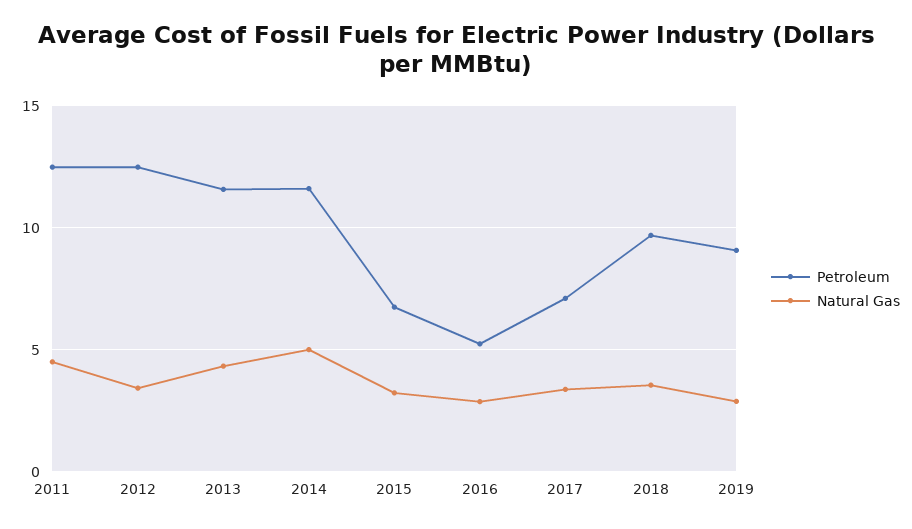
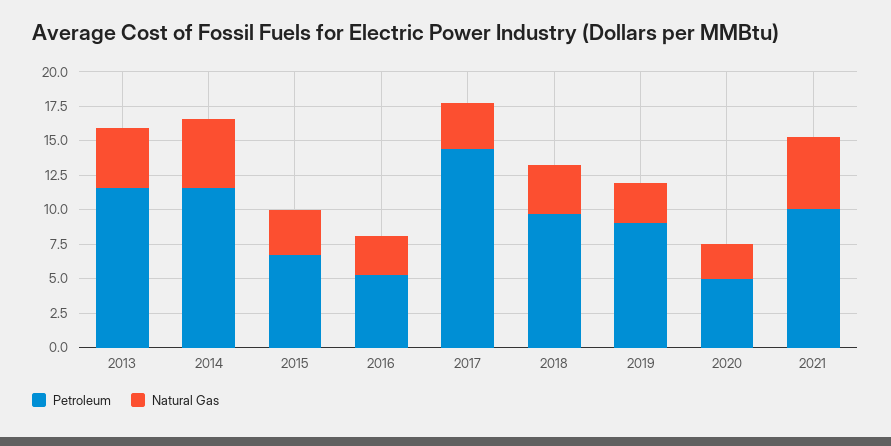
Petroleum, 2011: 12.5 -> none
Natural Gas, 2011: 4.5 -> none
Petroleum, 2012: 12.5 -> none
Natural Gas, 2012: 3.5 -> none
Petroleum, 2017: 7 -> 15
Petroleum, 2020: none -> 5
Natural Gas, 2020: none -> 2.5
Petroleum, 2021: none -> 10
Natural Gas, 2021: none -> 5

